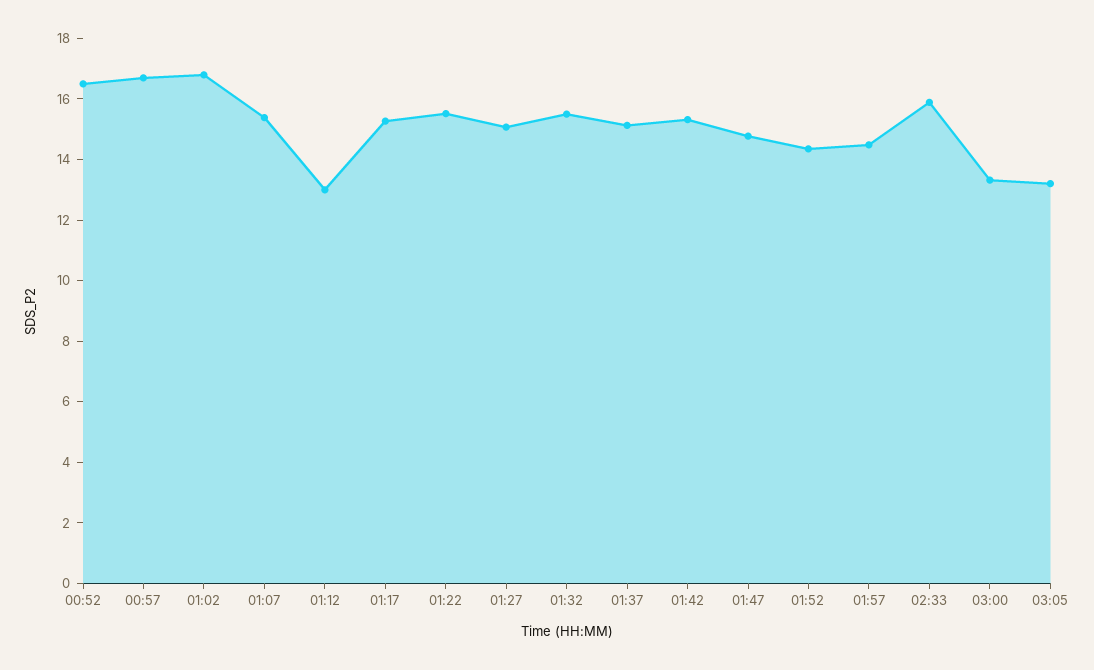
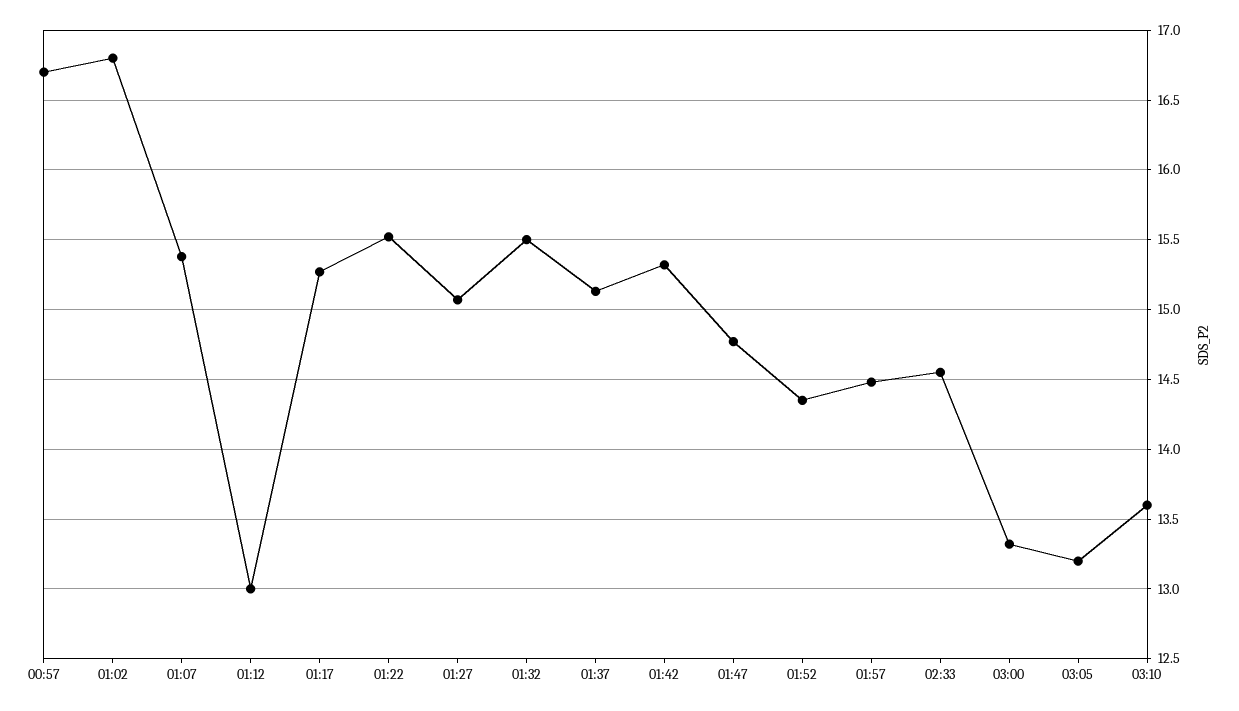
00:52: 16.5 -> none
02:33: 16 -> 14.55
03:10: none -> 13.6

